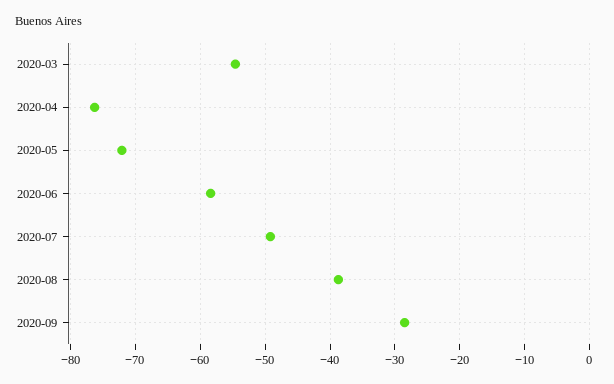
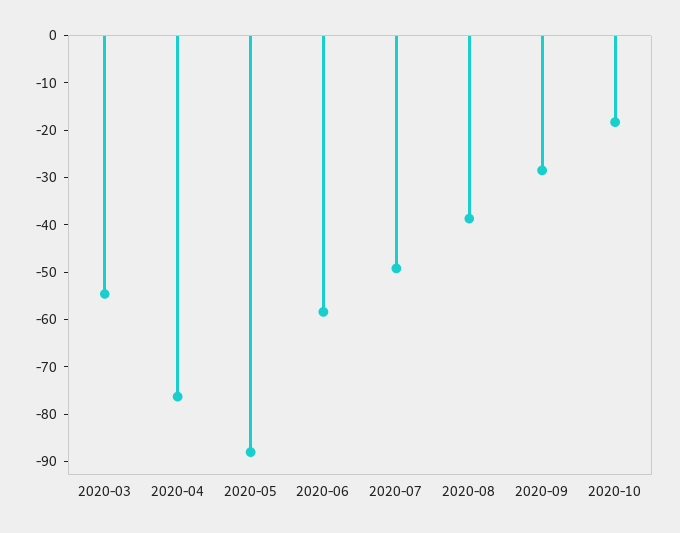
2020-05: -72 -> -88
2020-10: none -> -18

